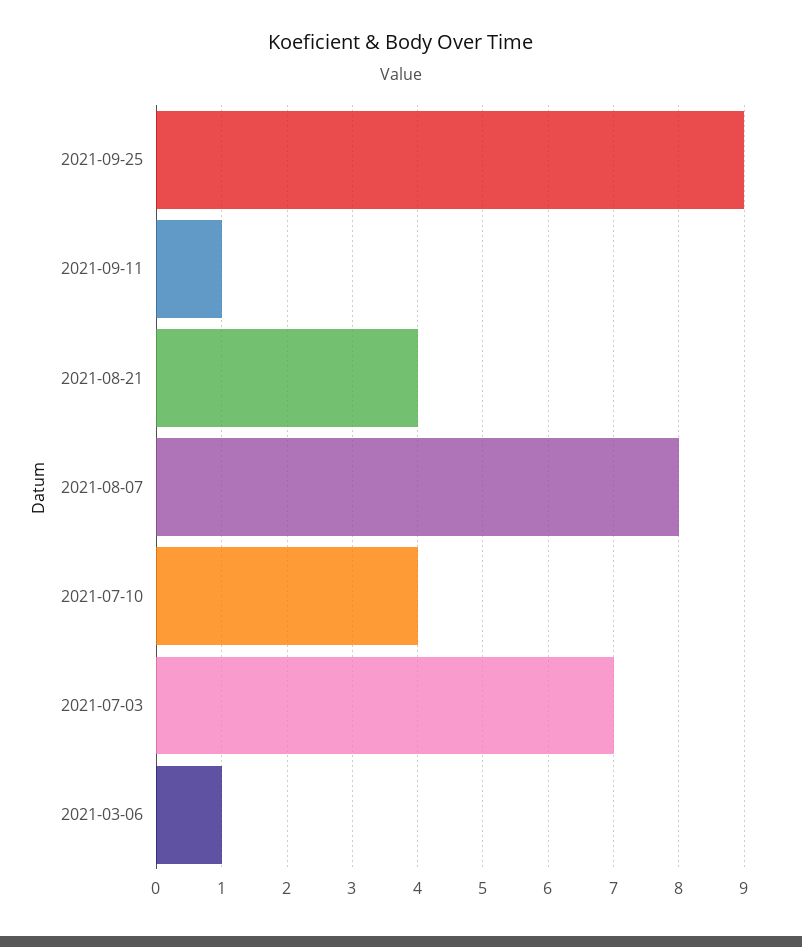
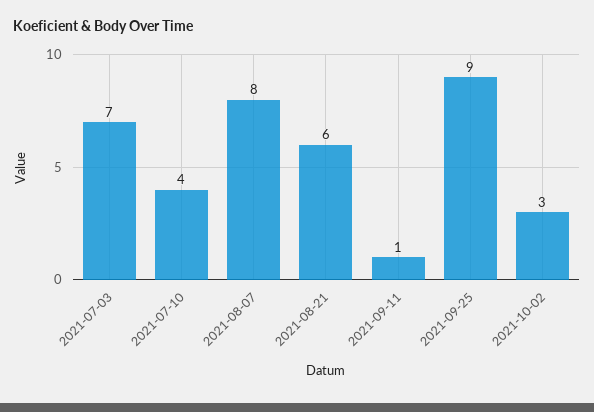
2021-08-21: 4 -> 6
2021-03-06: 1 -> none
2021-10-02: none -> 3

